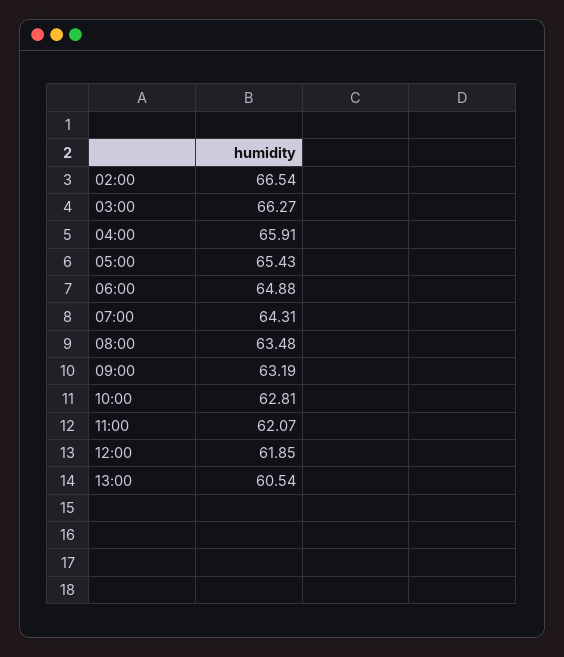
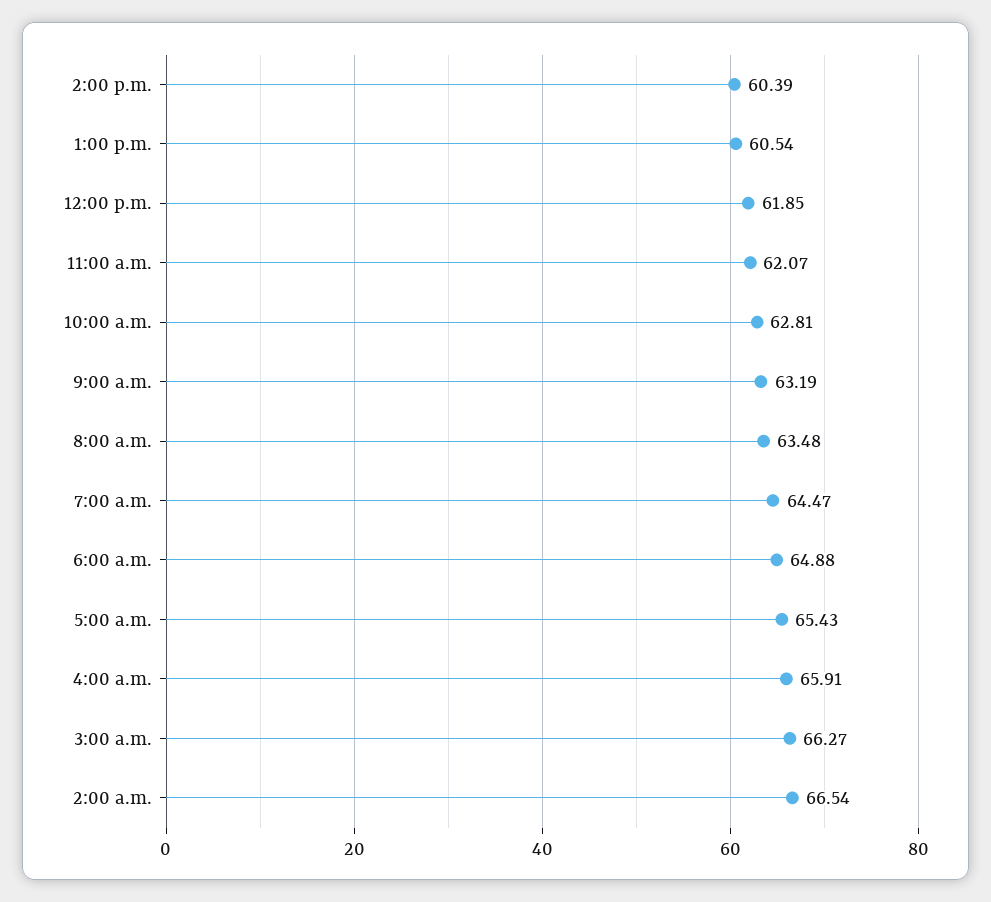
07:00: 64.31 -> 64.47
2:00 p.m.: none -> 60.39

